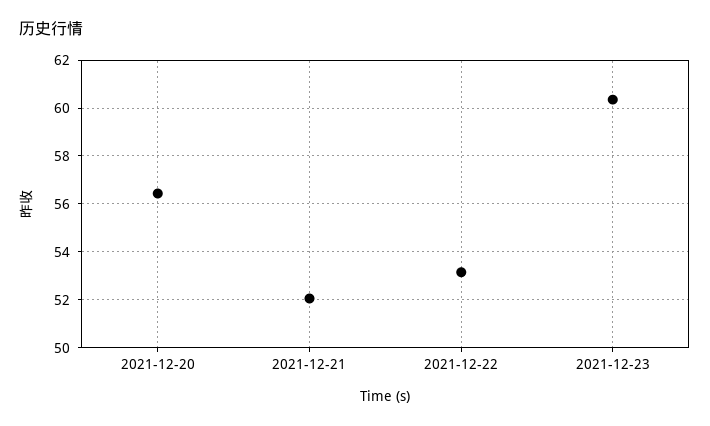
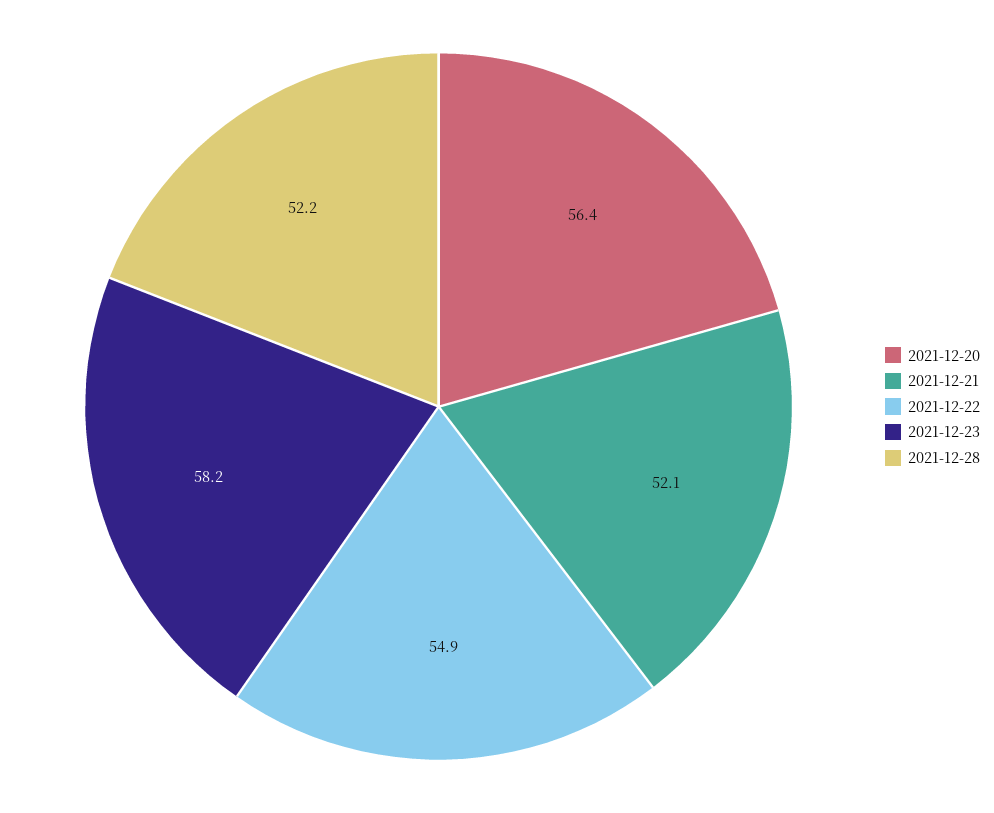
2021-12-22: 53 -> 54.9
2021-12-23: 60.5 -> 58.2
2021-12-28: none -> 52.2

